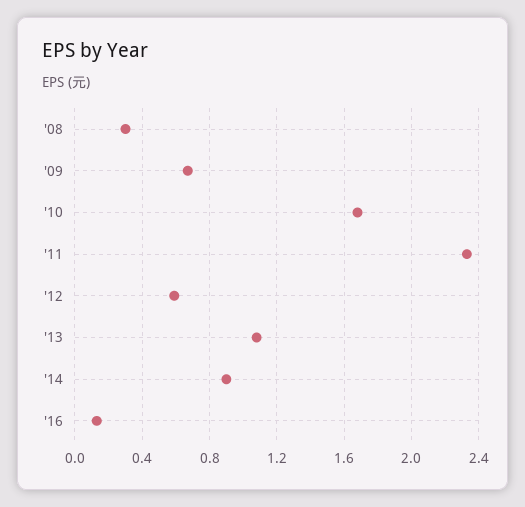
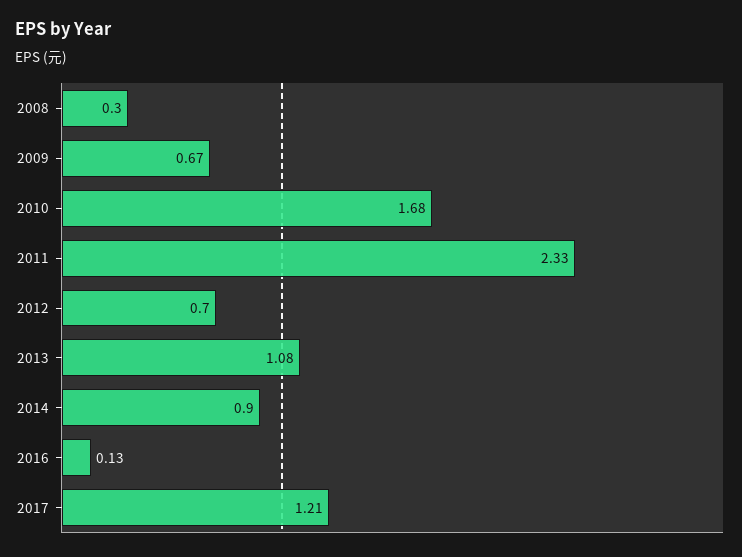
'12: 0.6 -> 0.7
2017: none -> 1.21

